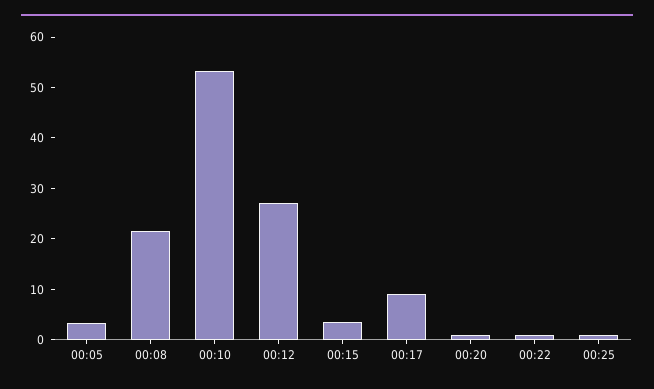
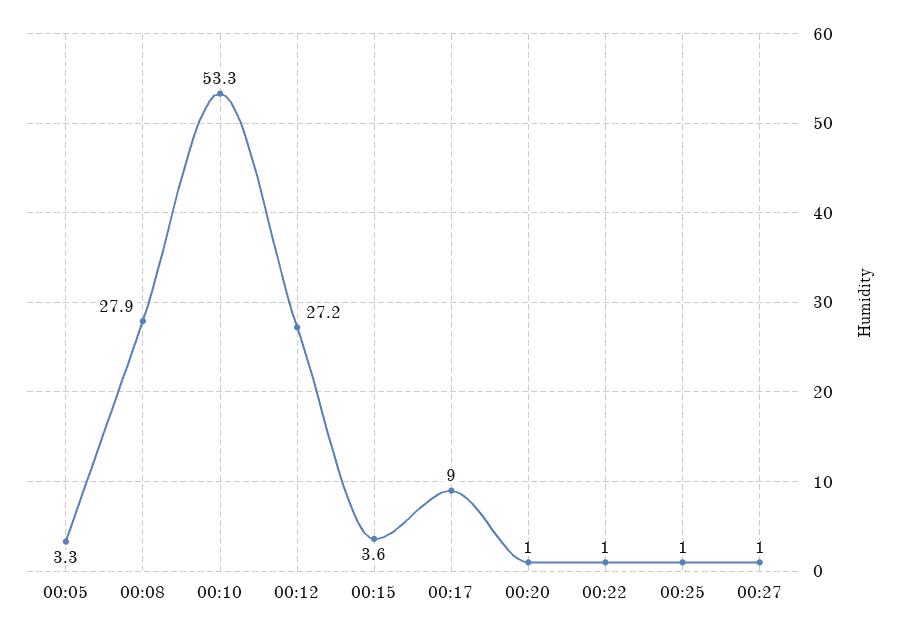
00:08: 22 -> 27.9
00:27: none -> 1

